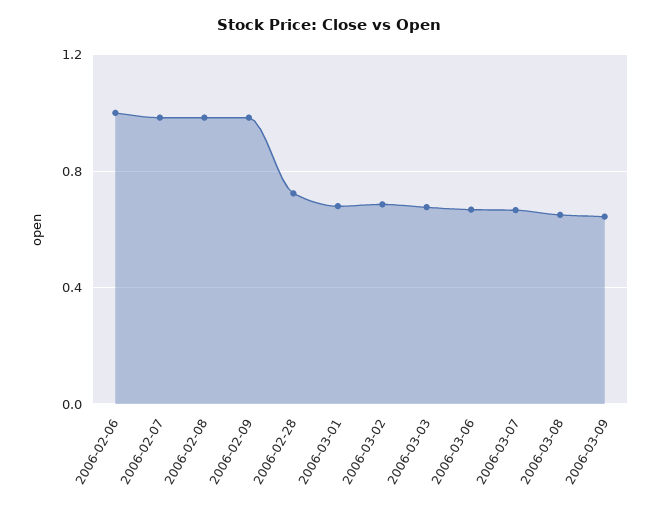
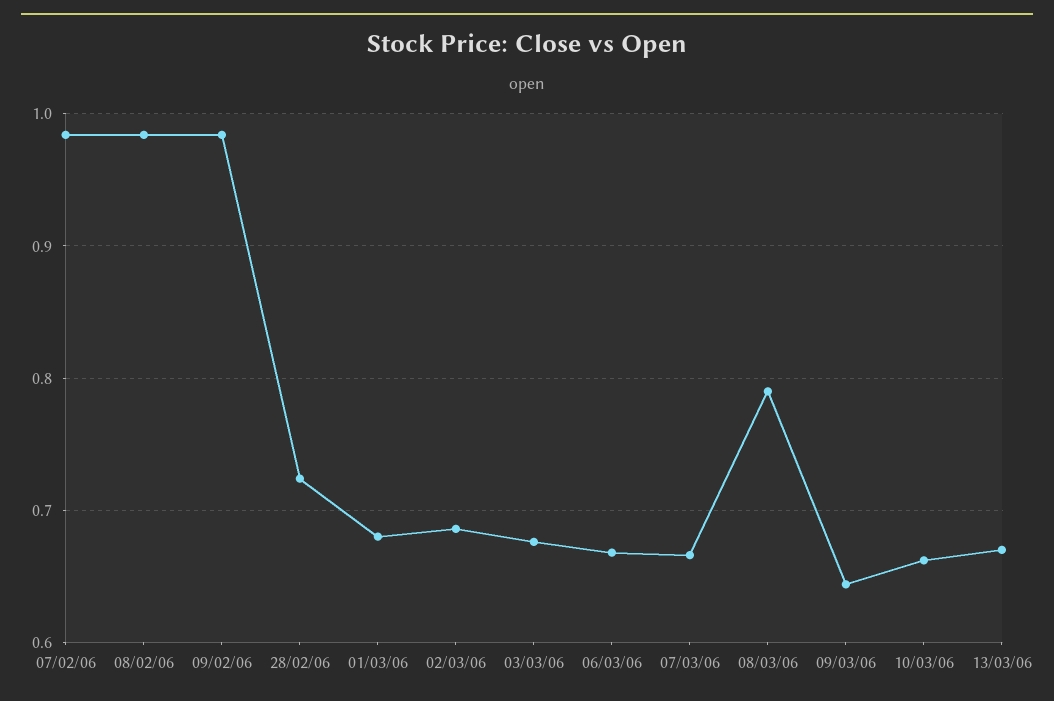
2006-02-06: 1 -> none
2006-03-08: 0.65 -> 0.79
10/03/06: none -> 0.66
13/03/06: none -> 0.67

